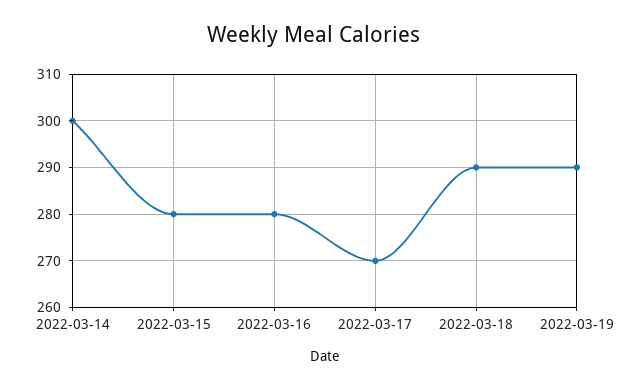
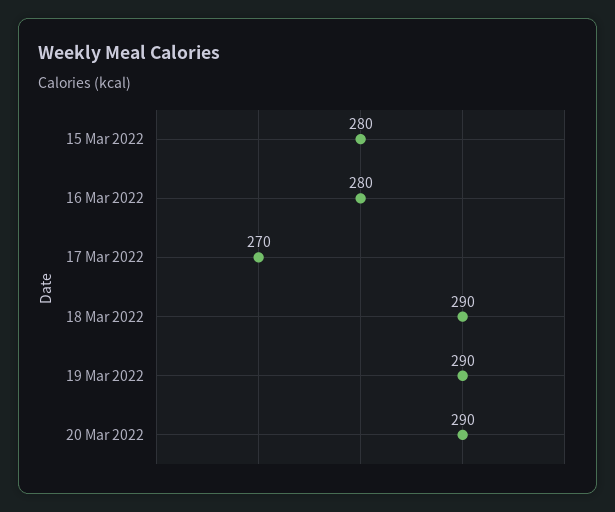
2022-03-14: 300 -> none
20 Mar 2022: none -> 290

